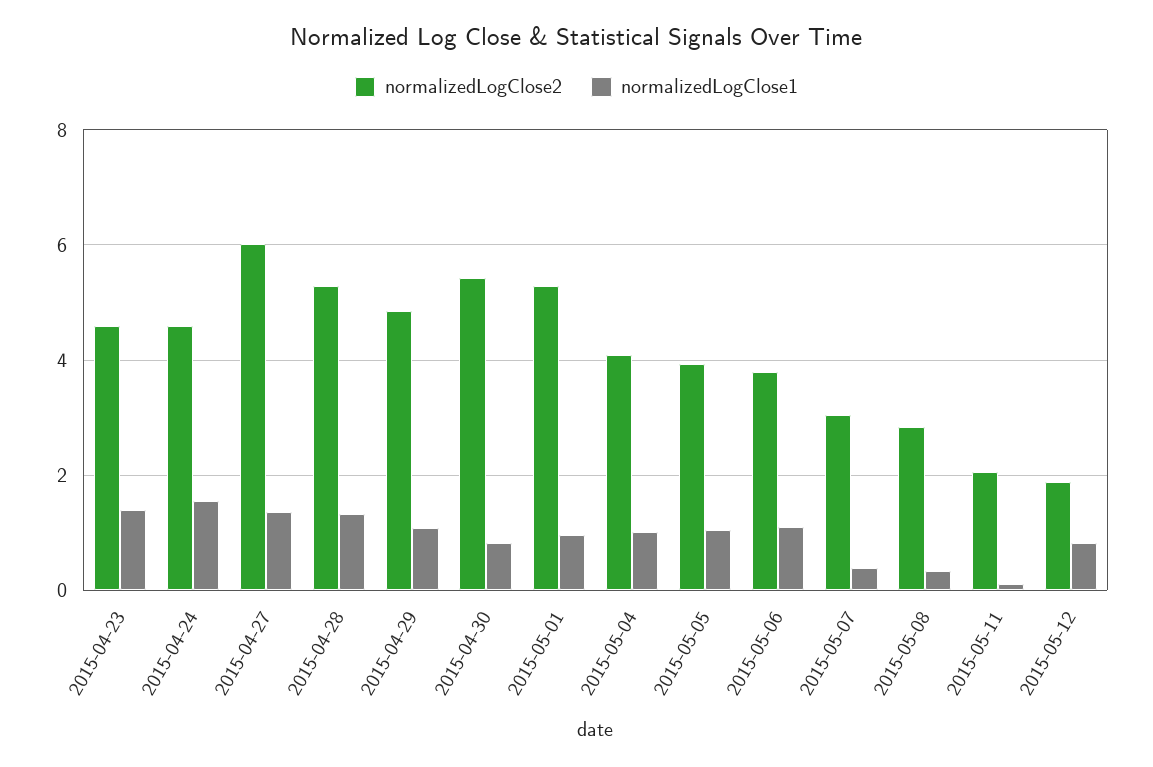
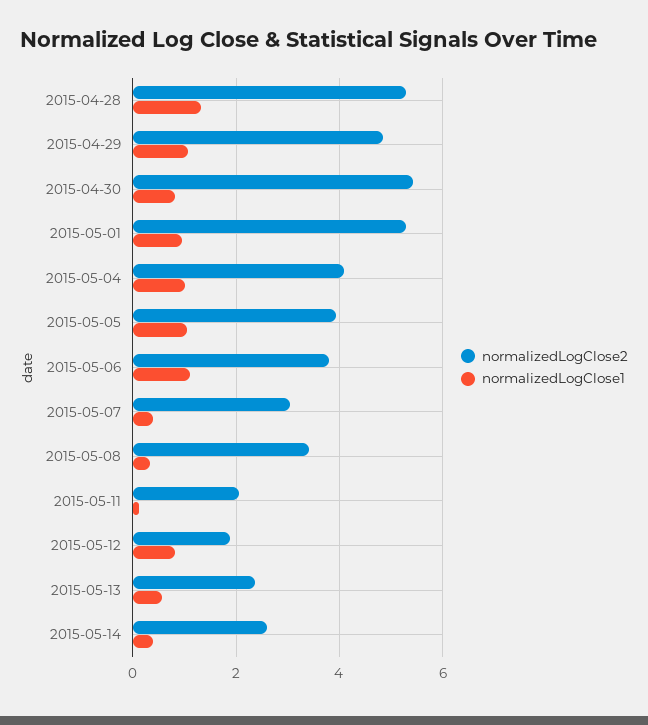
normalizedLogClose2, 2015-04-23: 4.6 -> none
normalizedLogClose1, 2015-04-23: 1.4 -> none
normalizedLogClose2, 2015-04-24: 4.6 -> none
normalizedLogClose1, 2015-04-24: 1.6 -> none
normalizedLogClose2, 2015-04-27: 6 -> none
normalizedLogClose1, 2015-04-27: 1.4 -> none
normalizedLogClose2, 2015-05-08: 2.8 -> 3.4
normalizedLogClose2, 2015-05-13: none -> 2.4
normalizedLogClose1, 2015-05-13: none -> 0.6
normalizedLogClose2, 2015-05-14: none -> 2.6
normalizedLogClose1, 2015-05-14: none -> 0.4

